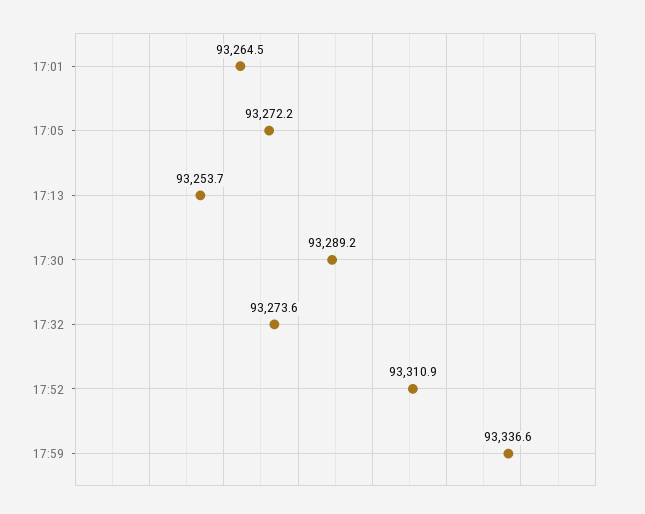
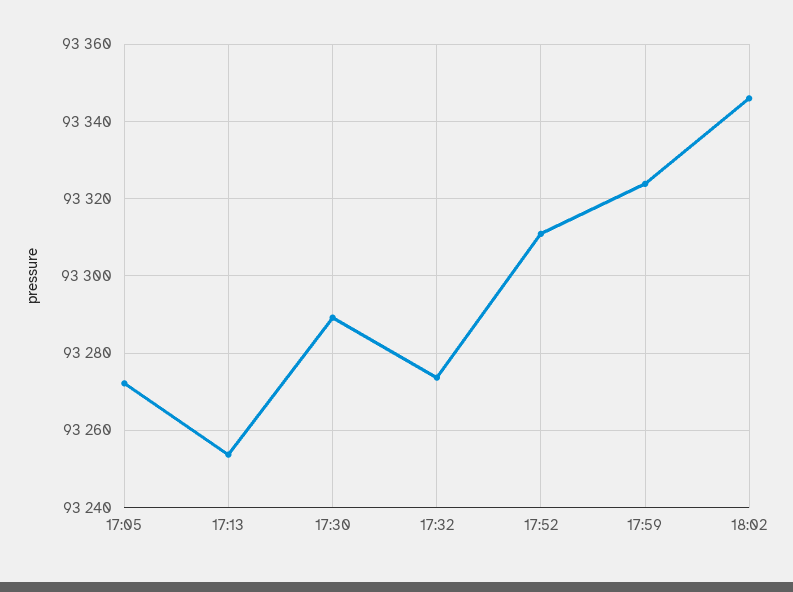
17:01: 93264.5 -> none
17:59: 93336.6 -> 93324
18:02: none -> 93346

